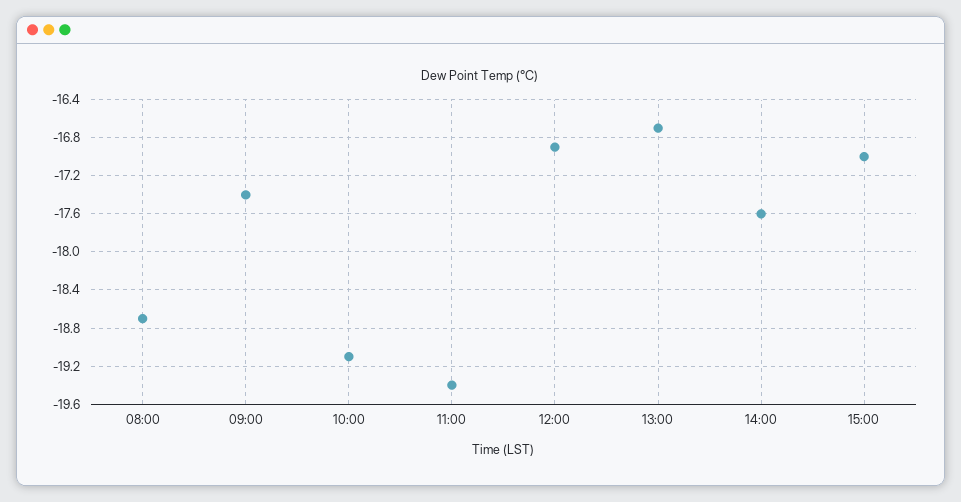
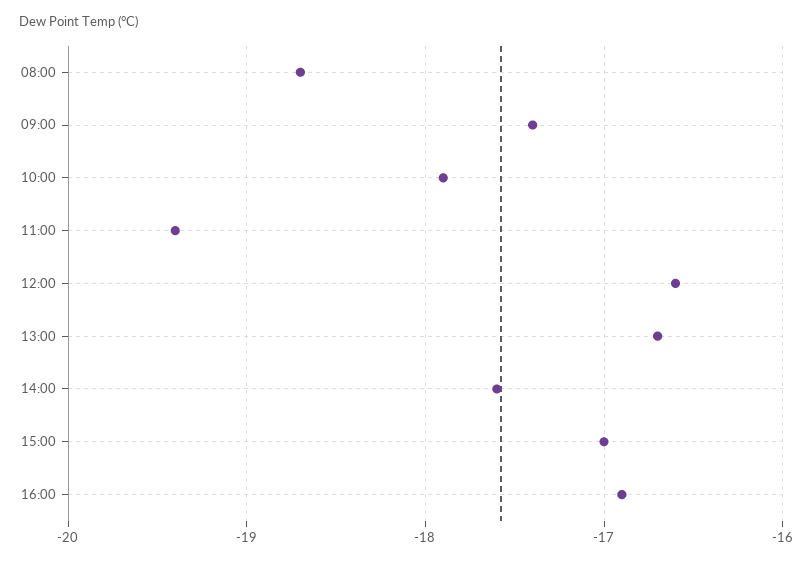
10:00: -19.1 -> -17.9
12:00: -16.9 -> -16.6
16:00: none -> -16.9

